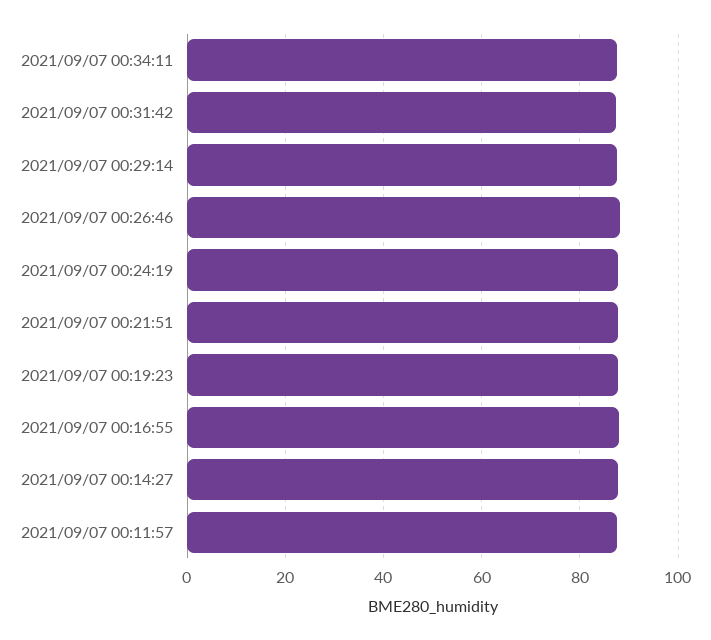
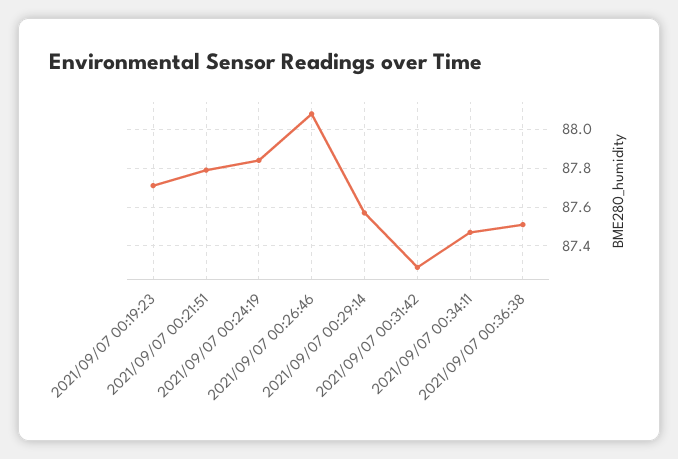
2021/09/07 00:16:55: 88 -> none
2021/09/07 00:14:27: 88 -> none
2021/09/07 00:11:57: 88 -> none
2021/09/07 00:36:38: none -> 87.5

